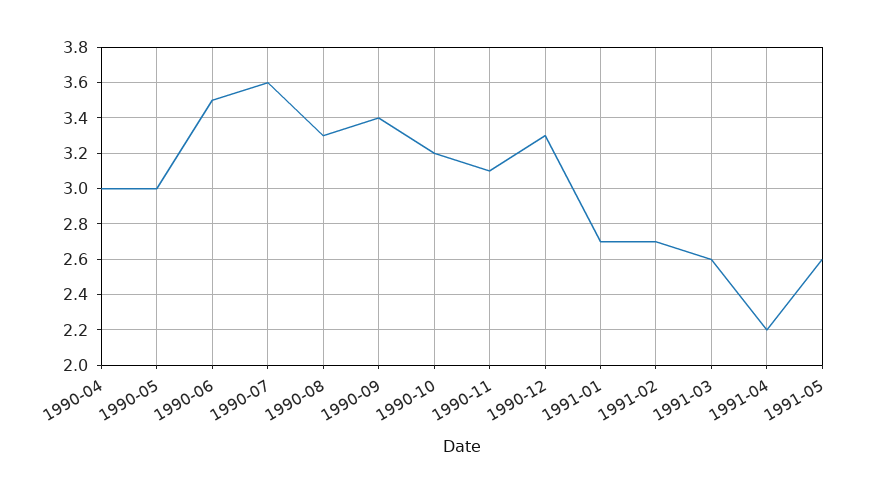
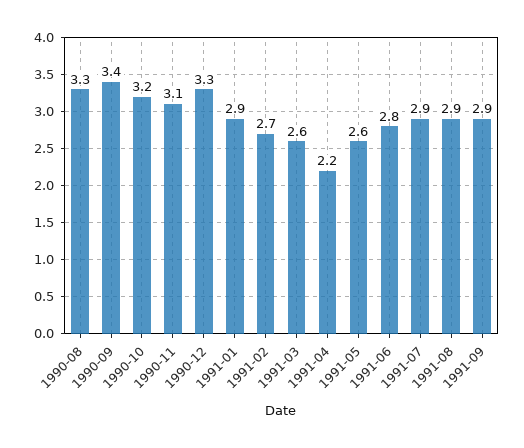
1990-04: 3 -> none
1990-05: 3 -> none
1990-06: 3.5 -> none
1990-07: 3.6 -> none
1991-01: 2.7 -> 2.9
1991-06: none -> 2.8
1991-07: none -> 2.9
1991-08: none -> 2.9
1991-09: none -> 2.9

